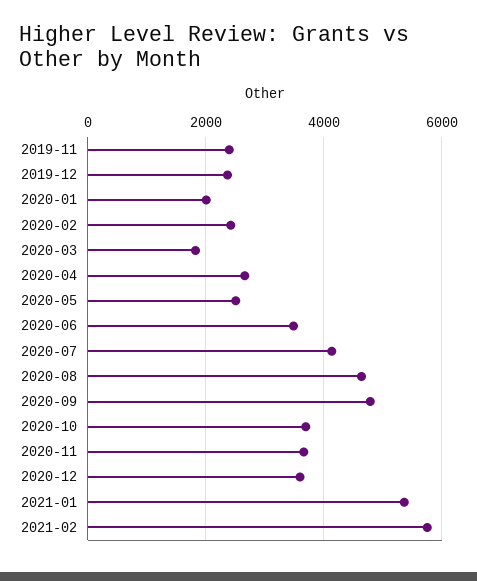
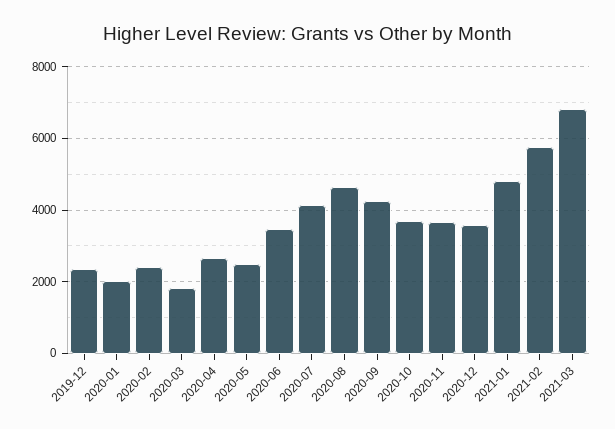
2019-11: 2400 -> none
2020-09: 4800 -> 4200
2021-01: 5400 -> 4800
2021-03: none -> 6800

